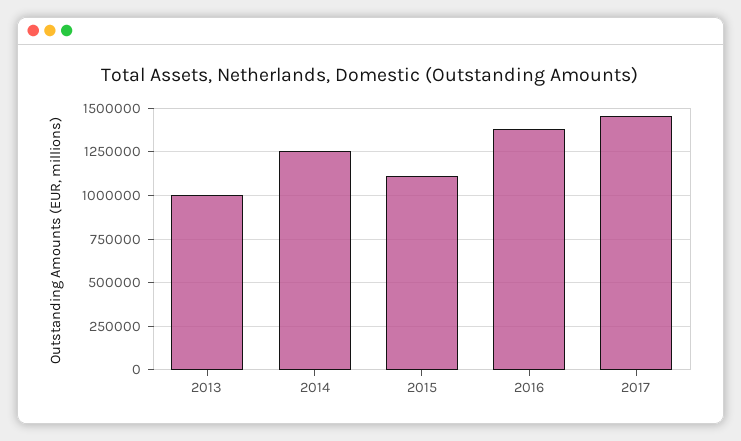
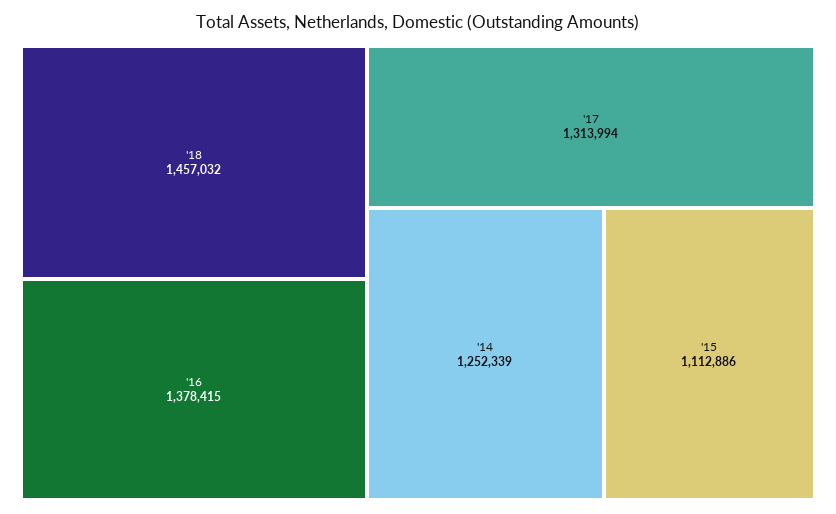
2013: 1000000 -> none
2017: 1450000 -> 1313994
'18: none -> 1457032

